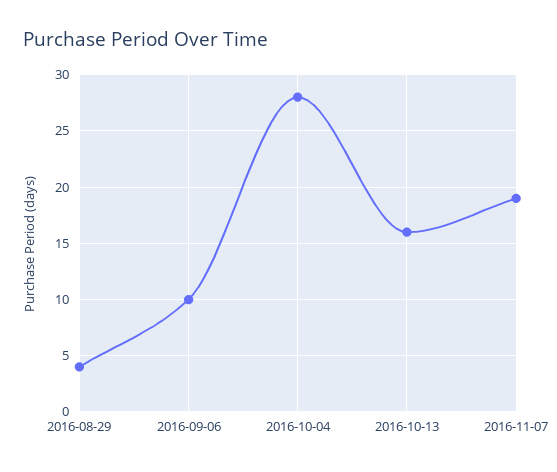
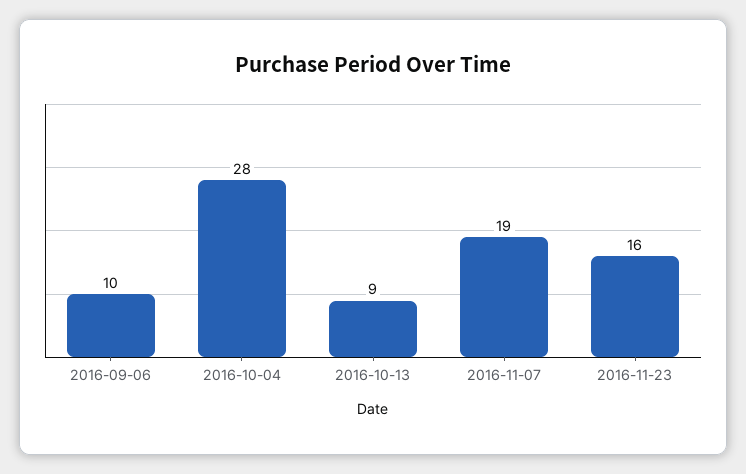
2016-08-29: 4 -> none
2016-10-13: 16 -> 9
2016-11-23: none -> 16

